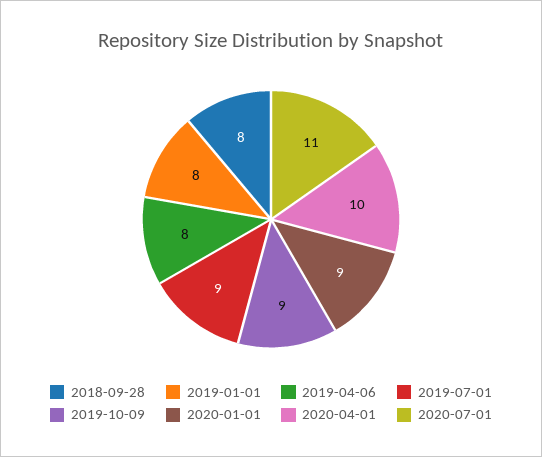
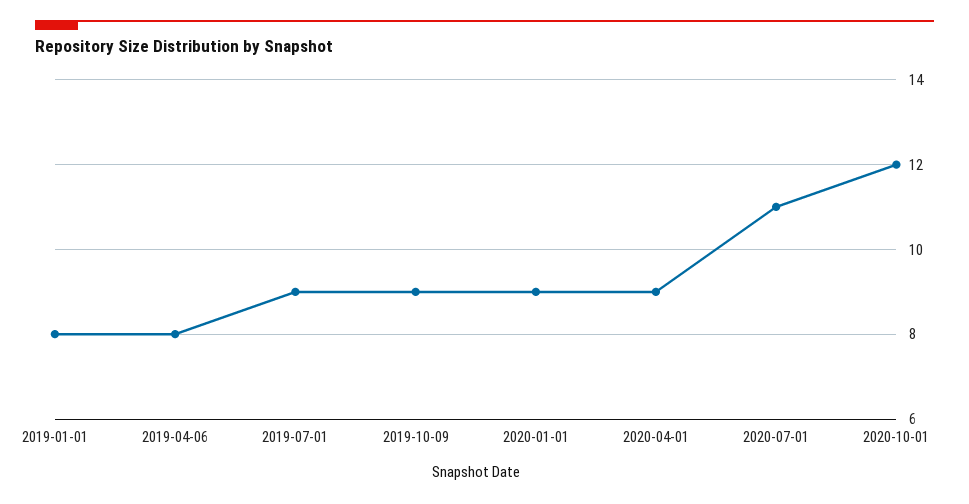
2018-09-28: 8 -> none
2020-04-01: 10 -> 9
2020-10-01: none -> 12

